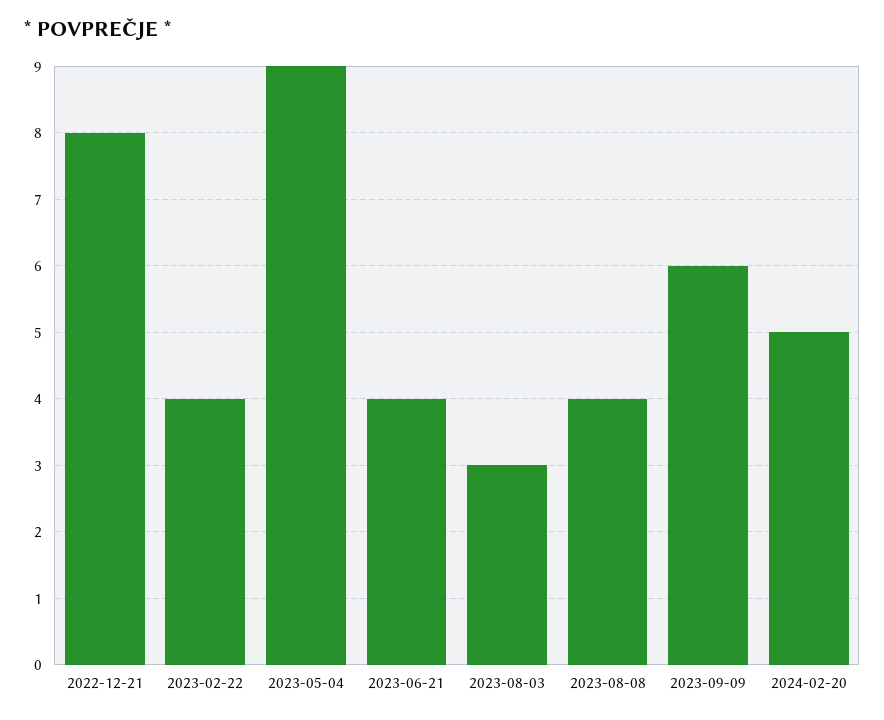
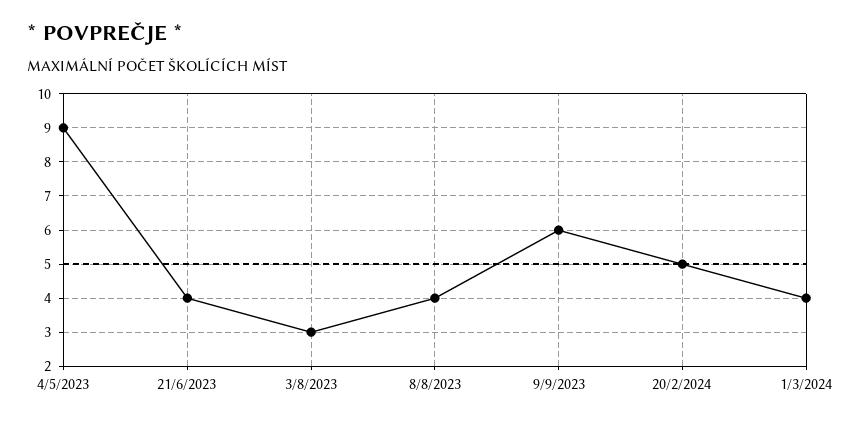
2022-12-21: 8 -> none
2023-02-22: 4 -> none
1/3/2024: none -> 4

